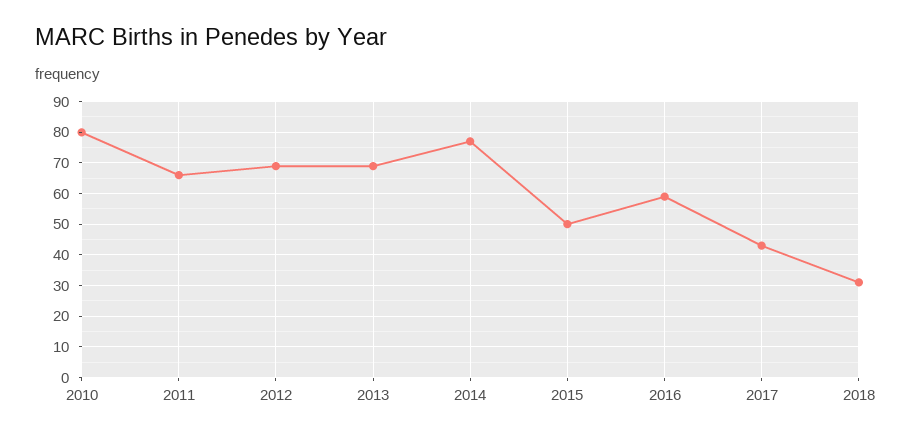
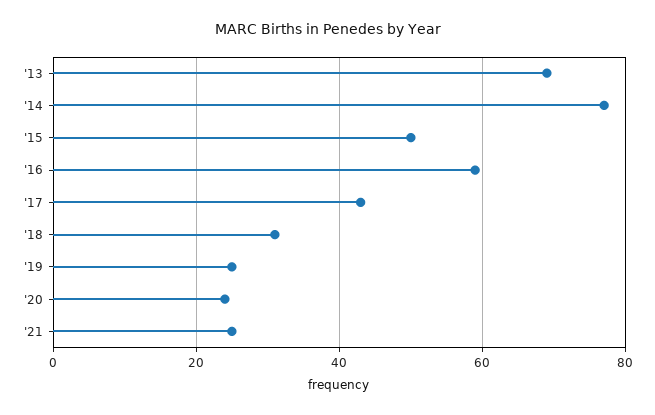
2010: 80 -> none
2011: 65 -> none
2012: 70 -> none
'19: none -> 25
'20: none -> 25
'21: none -> 25

